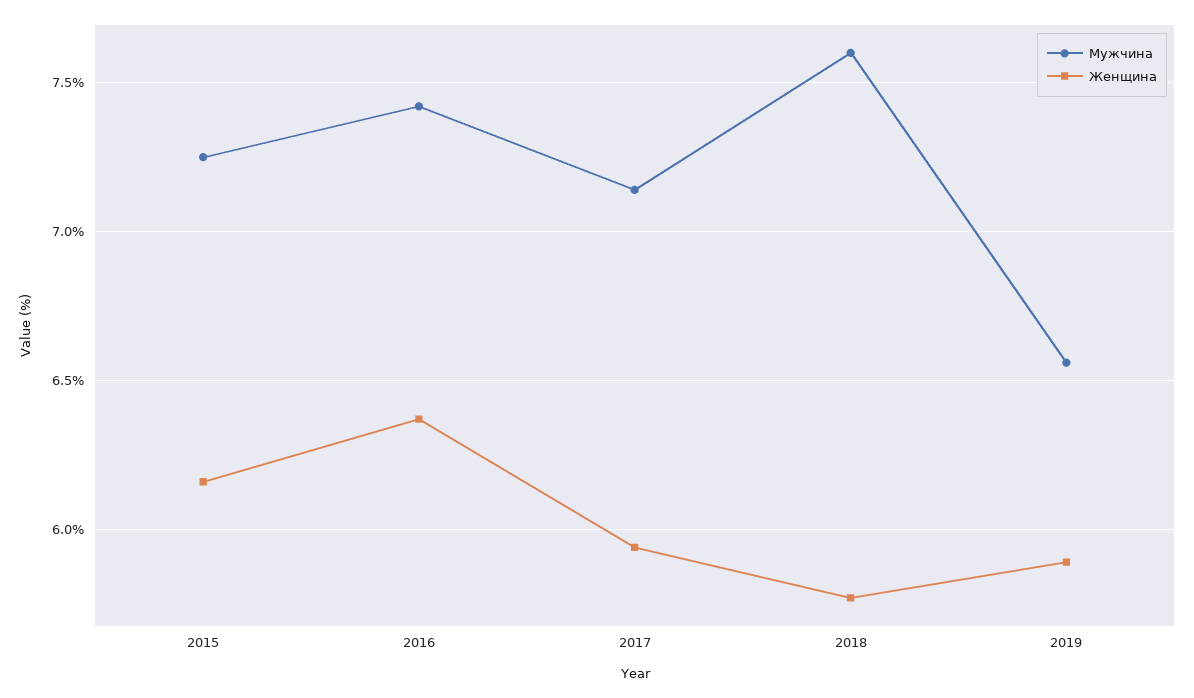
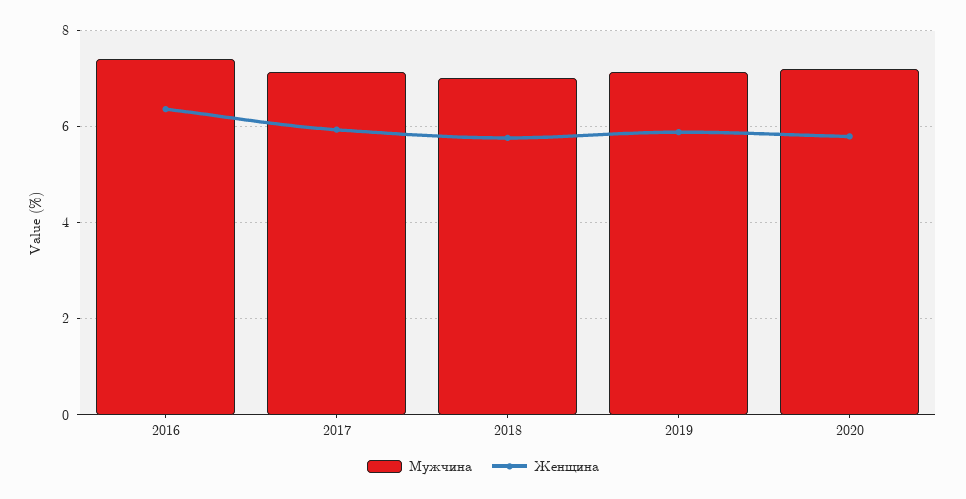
Мужчина, 2015: 7.25 -> none
Женщина, 2015: 6.15 -> none
Мужчина, 2018: 7.6 -> 7
Мужчина, 2019: 6.55 -> 7.2
Мужчина, 2020: none -> 7.2
Женщина, 2020: none -> 5.8

